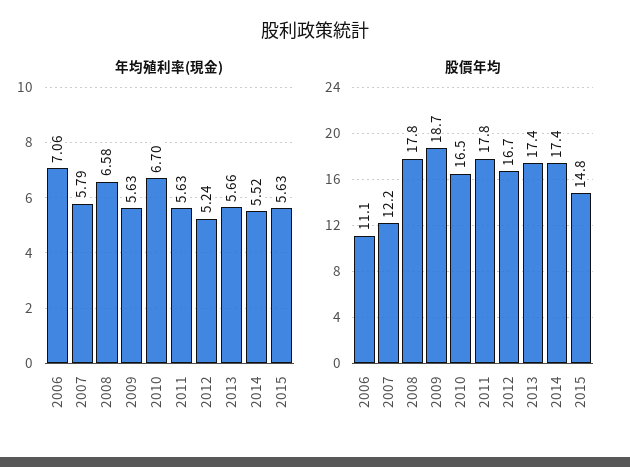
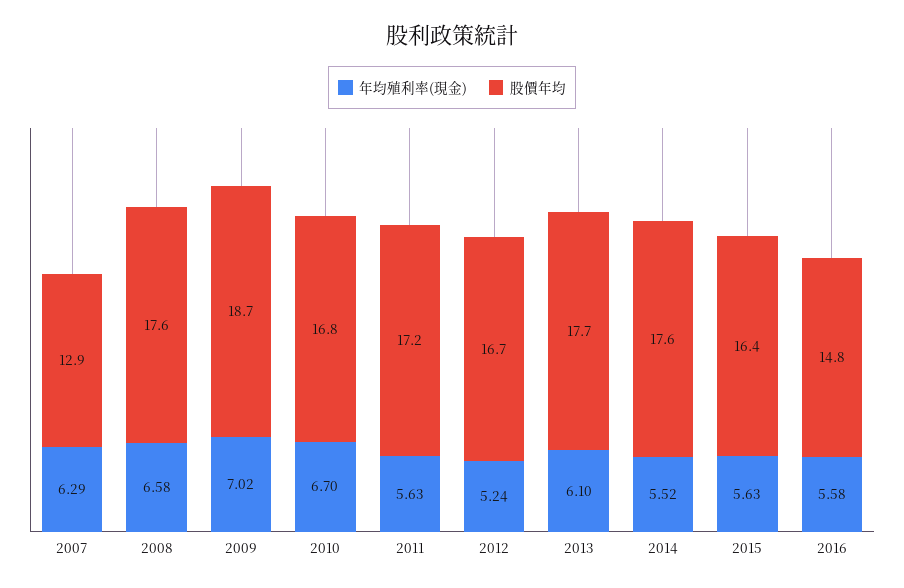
年均殖利率(現金), 2006: 7.06 -> none
年均殖利率(現金), 2007: 5.79 -> 6.29
年均殖利率(現金), 2009: 5.63 -> 7.02
年均殖利率(現金), 2013: 5.66 -> 6.1
股價年均, 2006: 11.1 -> none
股價年均, 2007: 12.2 -> 12.9
股價年均, 2008: 17.8 -> 17.6
股價年均, 2010: 16.5 -> 16.8
股價年均, 2011: 17.8 -> 17.2
股價年均, 2013: 17.4 -> 17.7
股價年均, 2014: 17.4 -> 17.6
股價年均, 2015: 14.8 -> 16.4
年均殖利率(現金), 2016: none -> 5.58
股價年均, 2016: none -> 14.8

